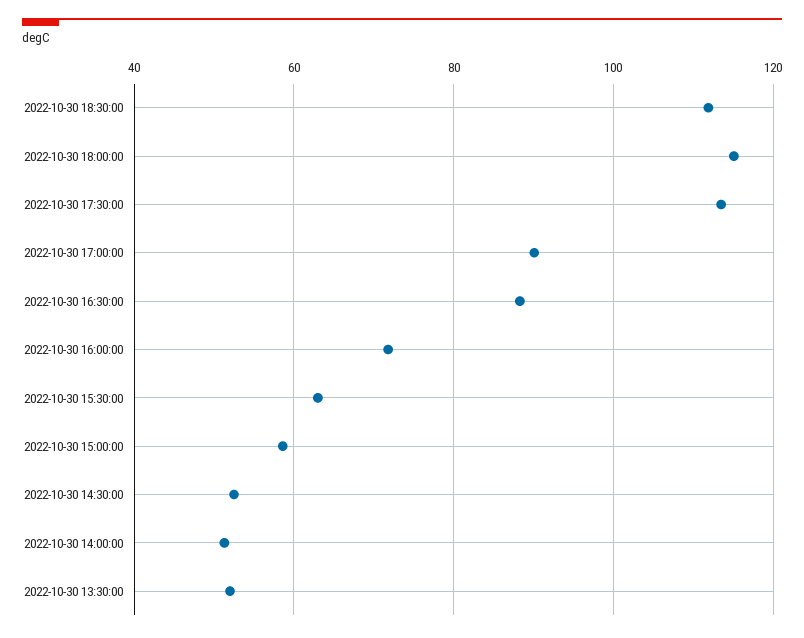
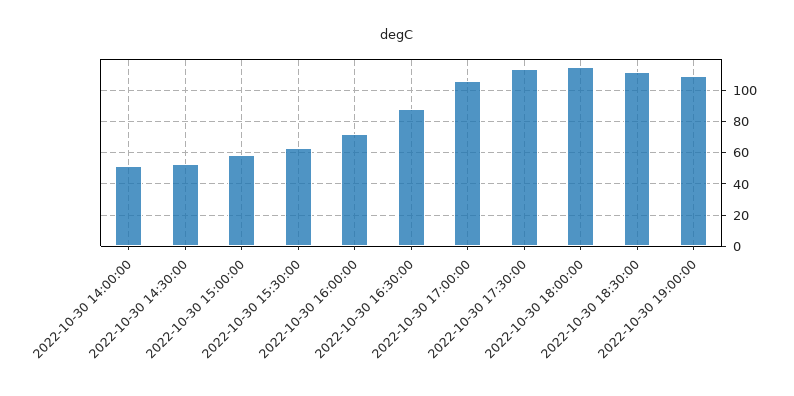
2022-10-30 17:00:00: 90 -> 105
2022-10-30 13:30:00: 52 -> none
2022-10-30 19:00:00: none -> 110

